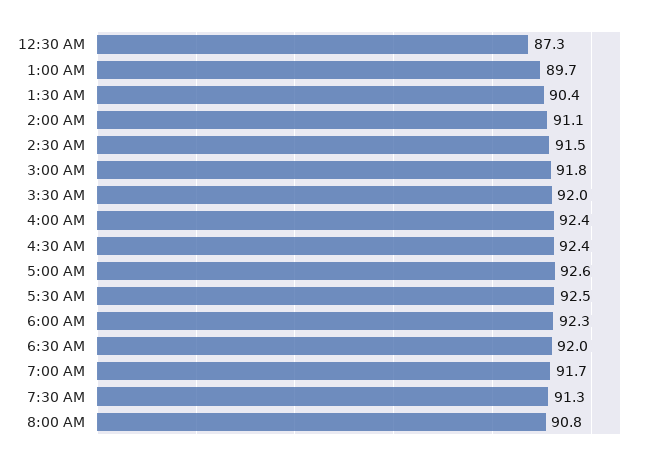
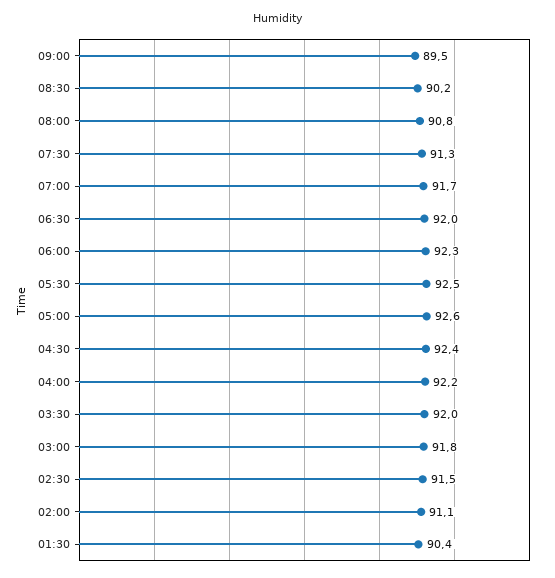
12:30 AM: 87.3 -> none
1:00 AM: 89.7 -> none
4:00 AM: 92.4 -> 92.2
09:00: none -> 89.5
08:30: none -> 90.2

